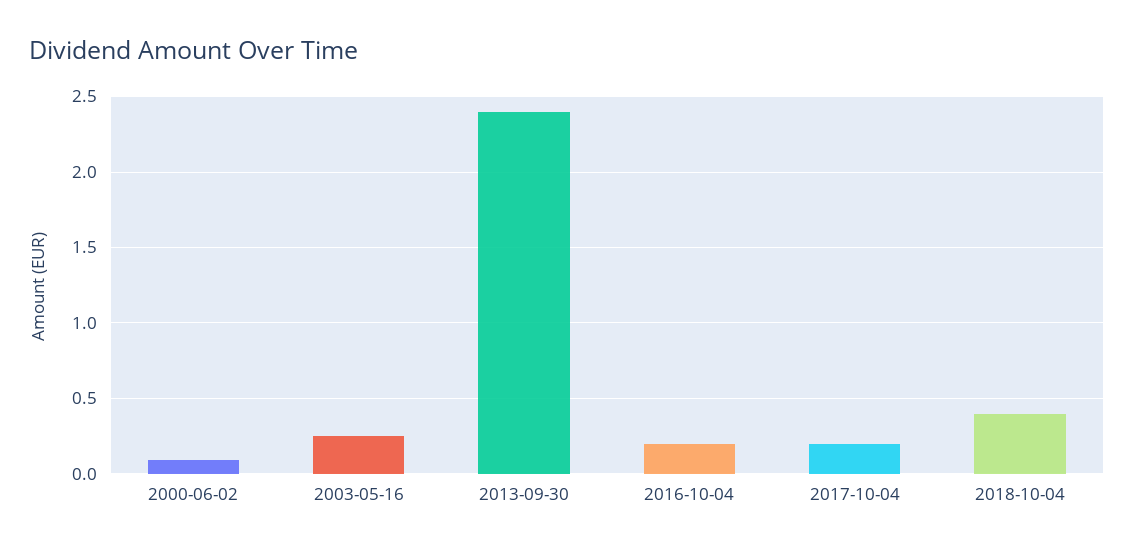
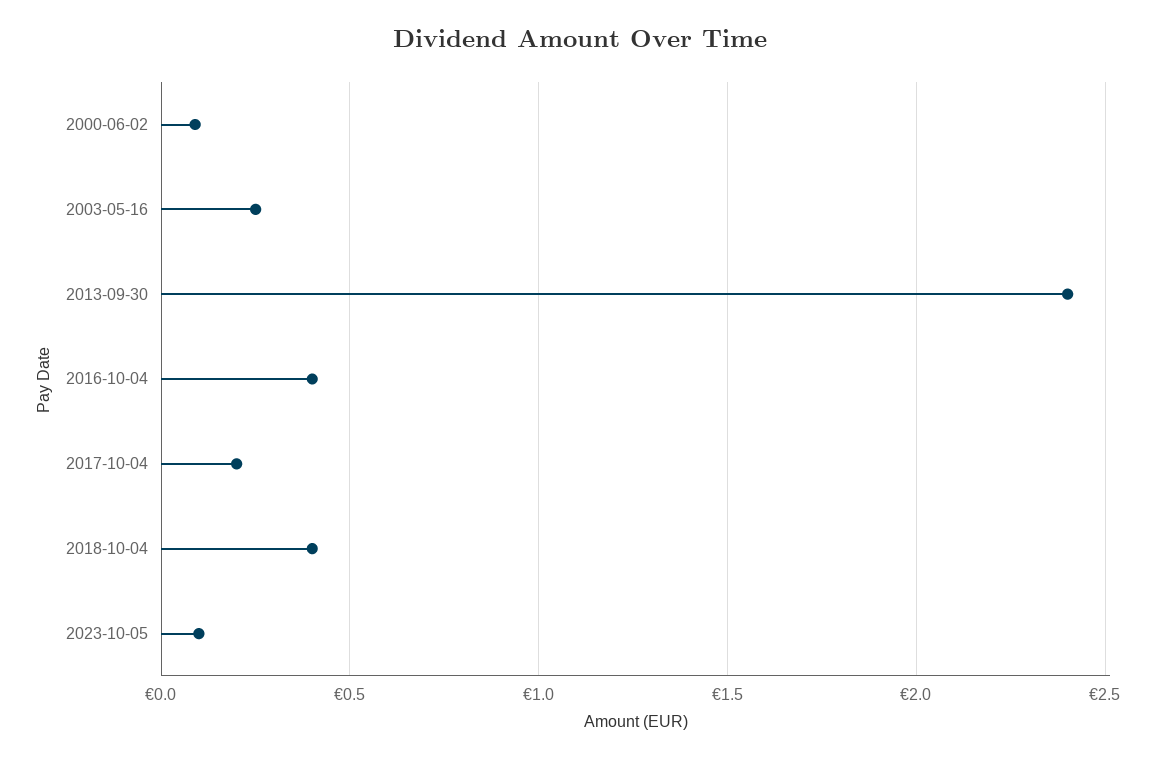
2016-10-04: 0.2 -> 0.4
2023-10-05: none -> 0.1

